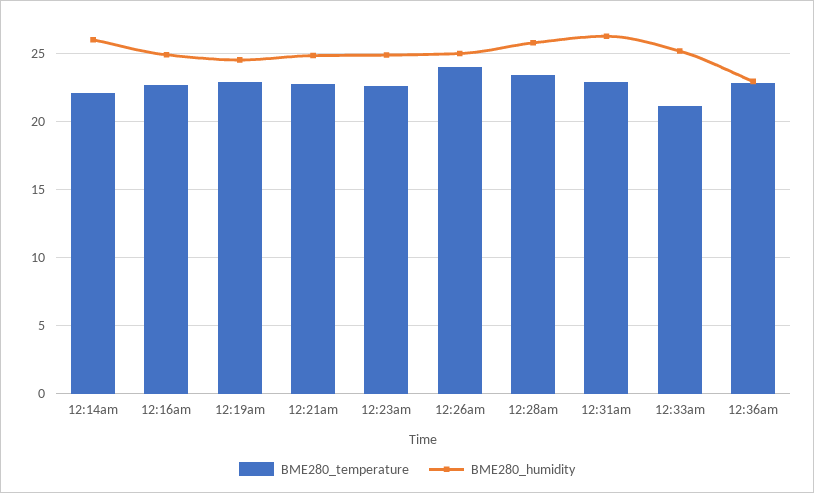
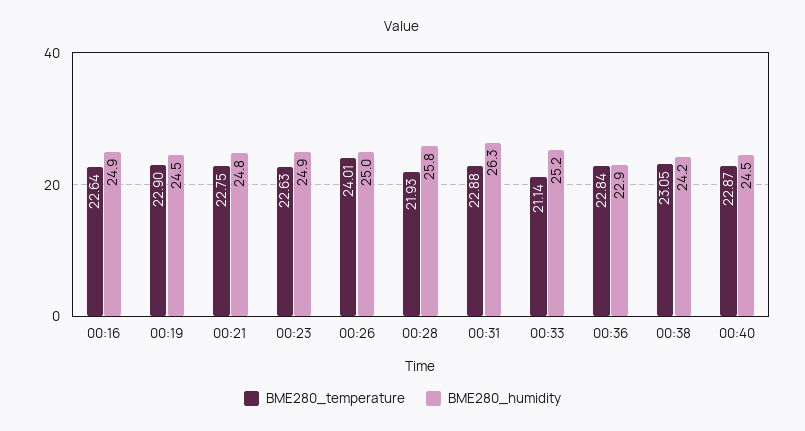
BME280_temperature, 12:14am: 22 -> none
BME280_humidity, 12:14am: 26 -> none
BME280_temperature, 12:28am: 23.5 -> 21.93
BME280_temperature, 00:38: none -> 23.05
BME280_humidity, 00:38: none -> 24.2
BME280_temperature, 00:40: none -> 22.87
BME280_humidity, 00:40: none -> 24.5

